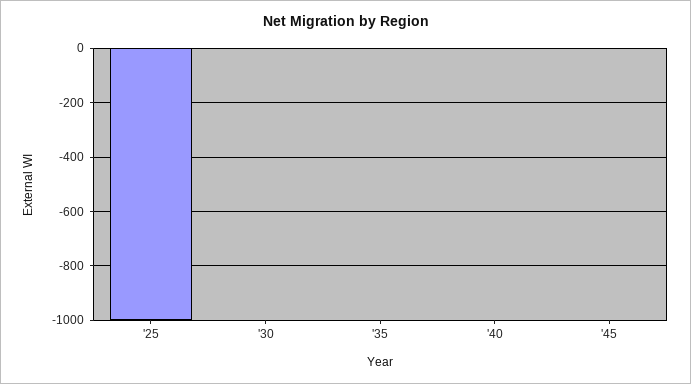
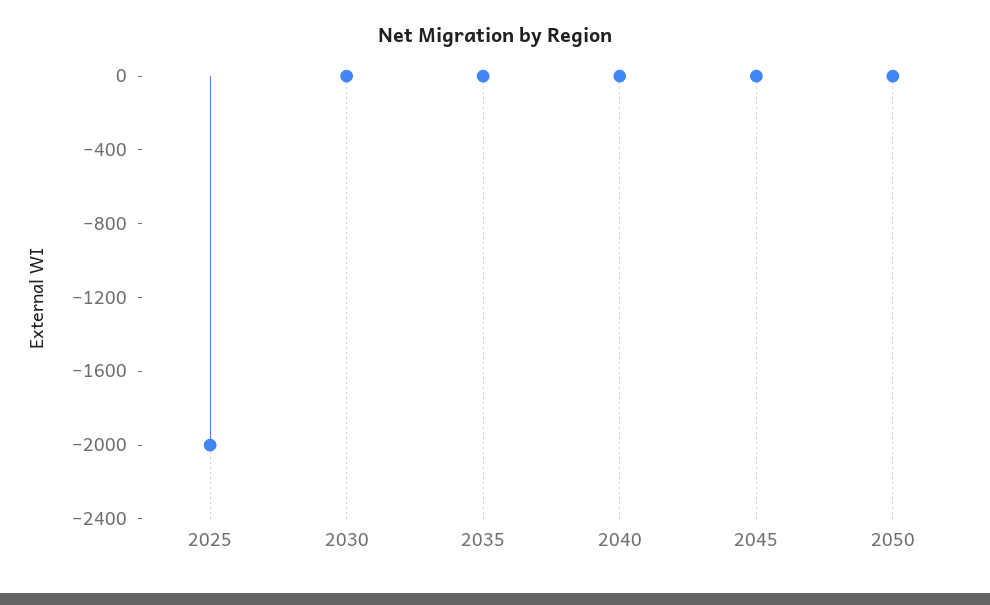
'25: -1000 -> -2000
2050: none -> 0

